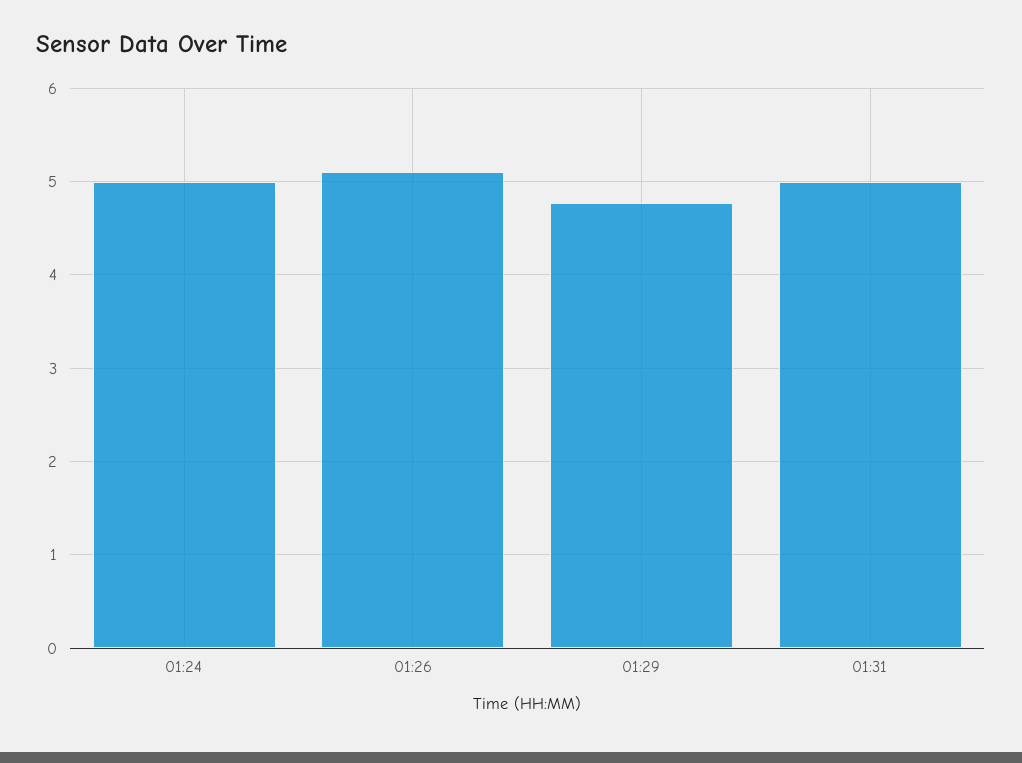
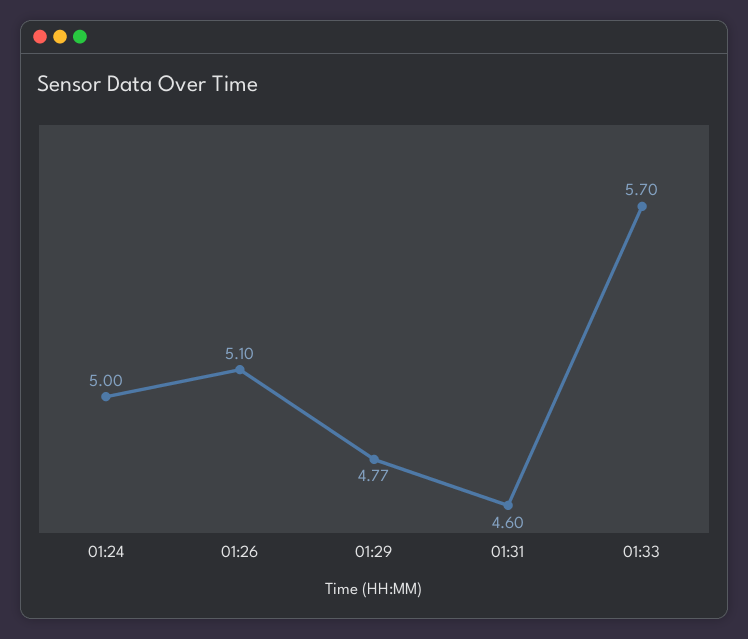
01:31: 5 -> 4.6
01:33: none -> 5.7

